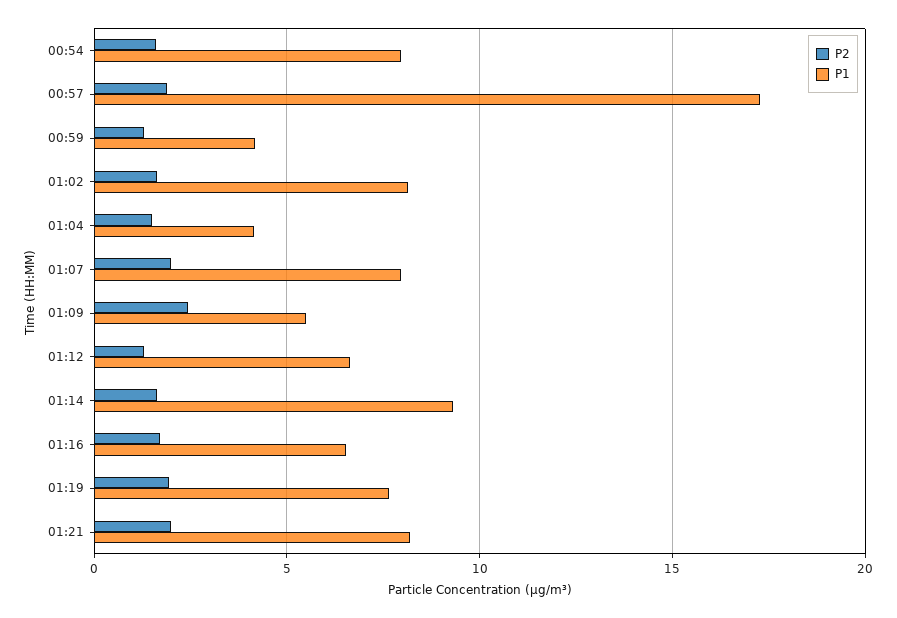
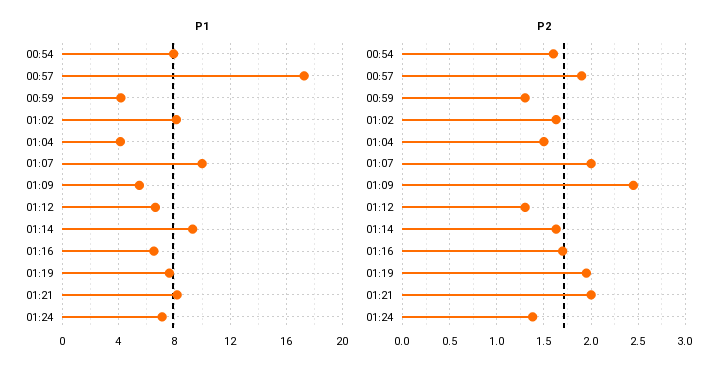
P1, 01:07: 8 -> 10
P1, 01:24: none -> 7
P2, 01:24: none -> 1.4

